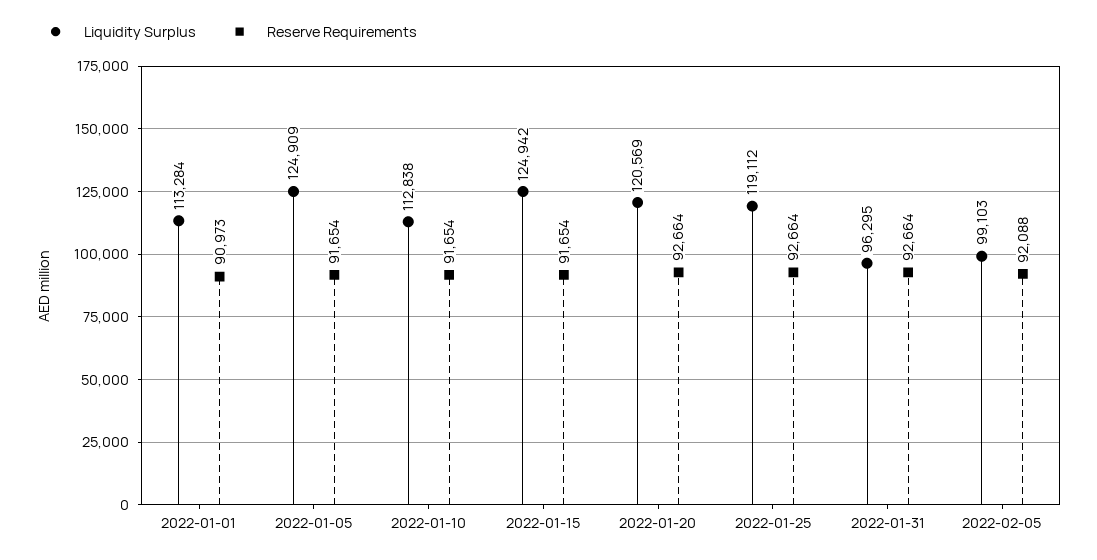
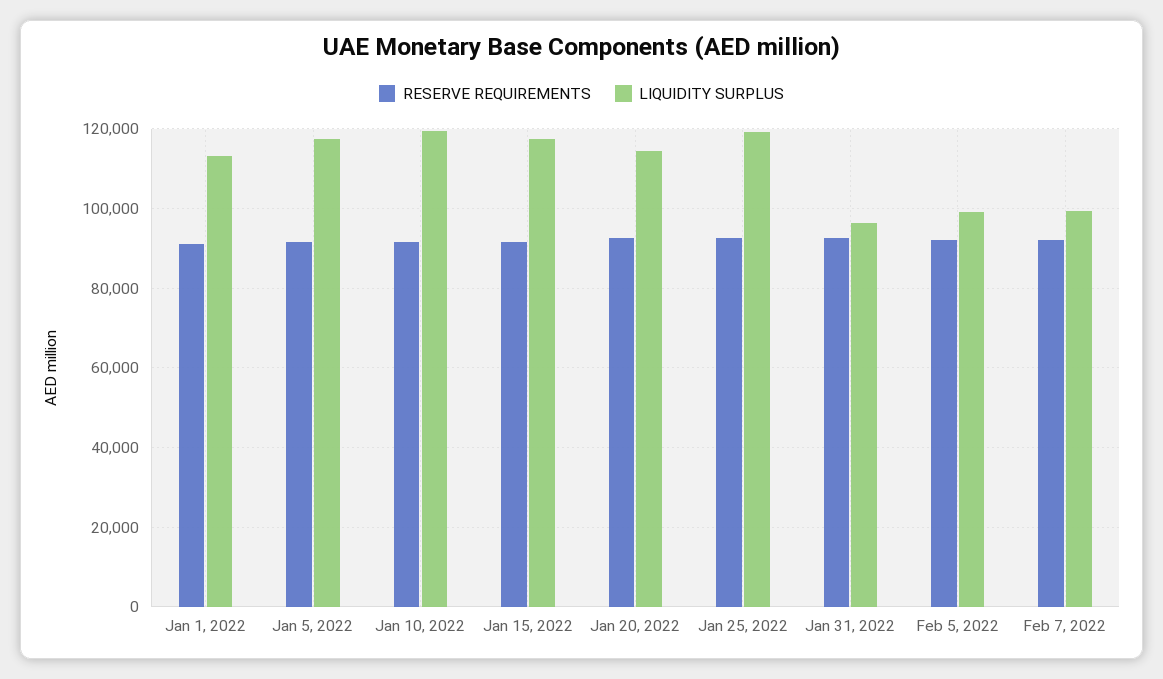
Liquidity Surplus, 2022-01-05: 124909 -> 118000
Liquidity Surplus, 2022-01-10: 112838 -> 120000
Liquidity Surplus, 2022-01-15: 124942 -> 118000
Liquidity Surplus, 2022-01-20: 120569 -> 114000
Reserve Requirements, Feb 7, 2022: none -> 92000
Liquidity Surplus, Feb 7, 2022: none -> 100000

